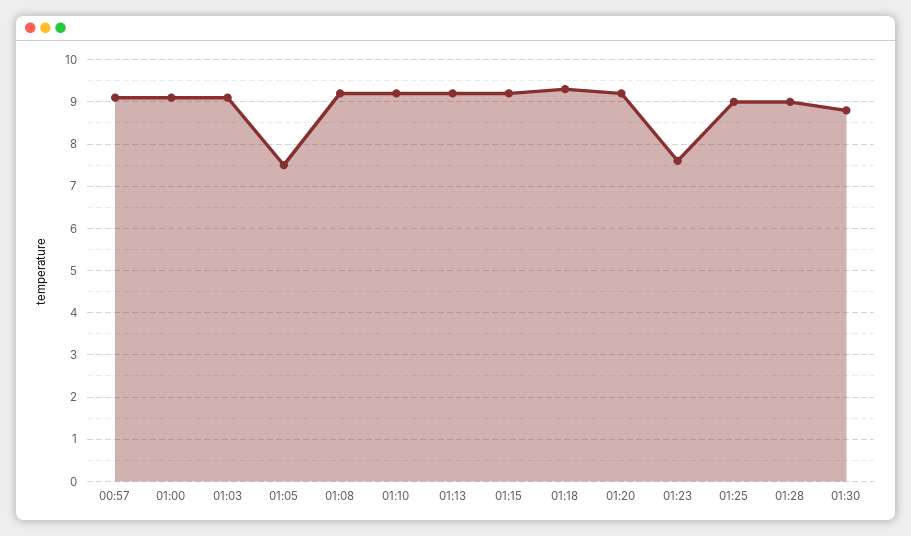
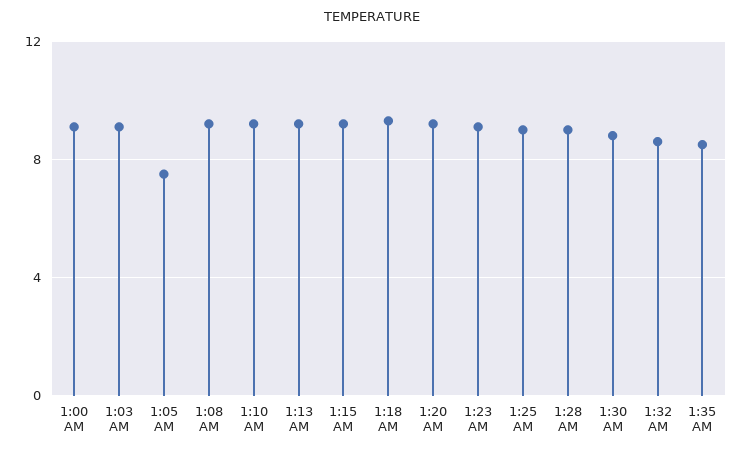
00:57: 9 -> none
01:23: 7.5 -> 9
1:32 AM: none -> 8.5
1:35 AM: none -> 8.5

